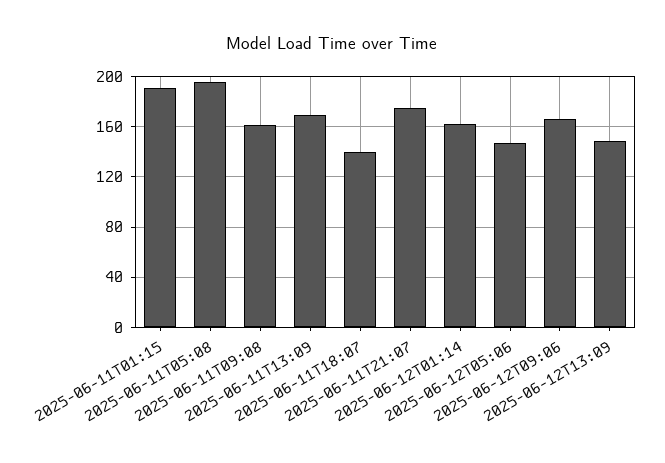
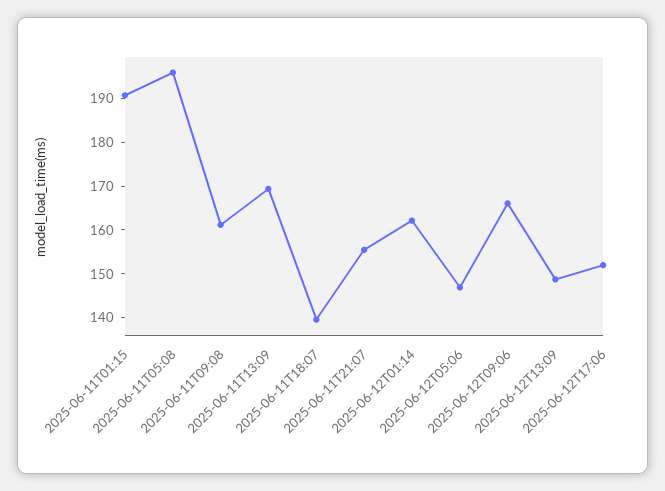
2025-06-11T21:07: 175 -> 156
2025-06-12T17:06: none -> 152

